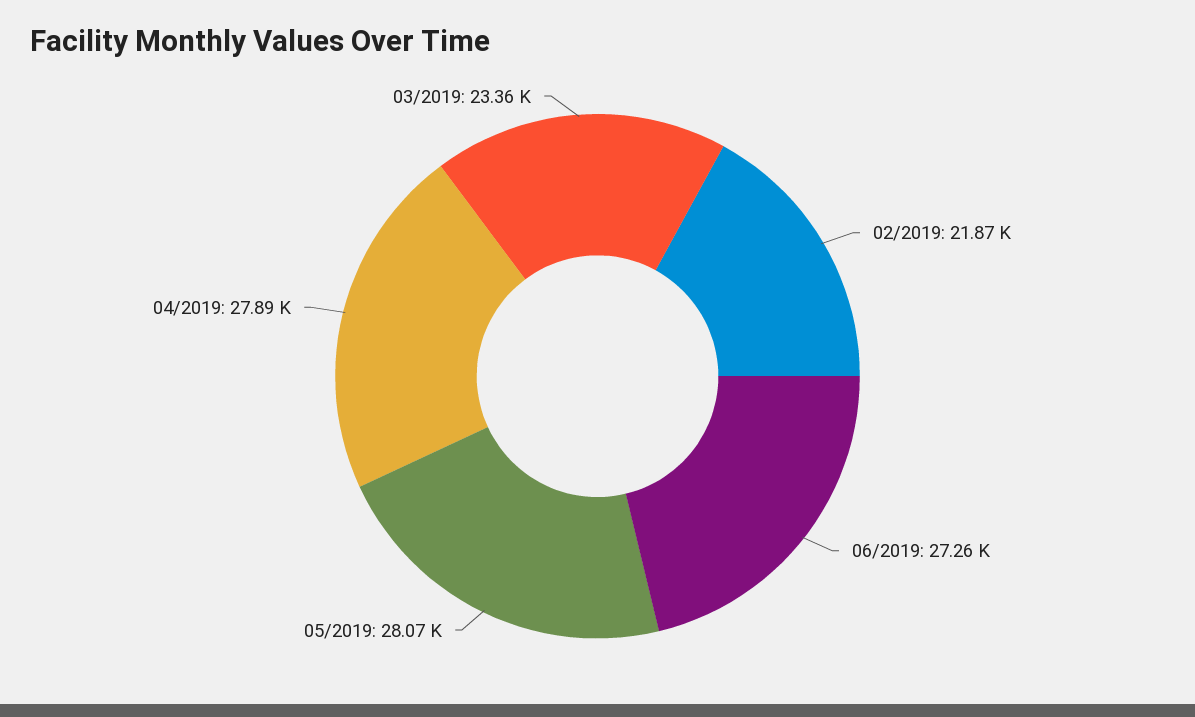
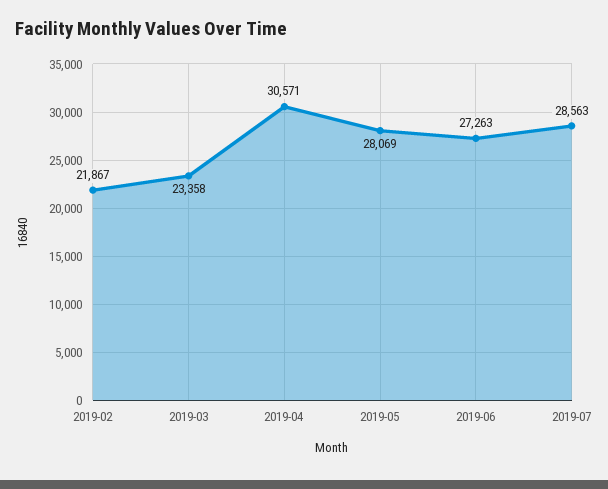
04/2019: 27890 -> 30571
2019-07: none -> 28563

